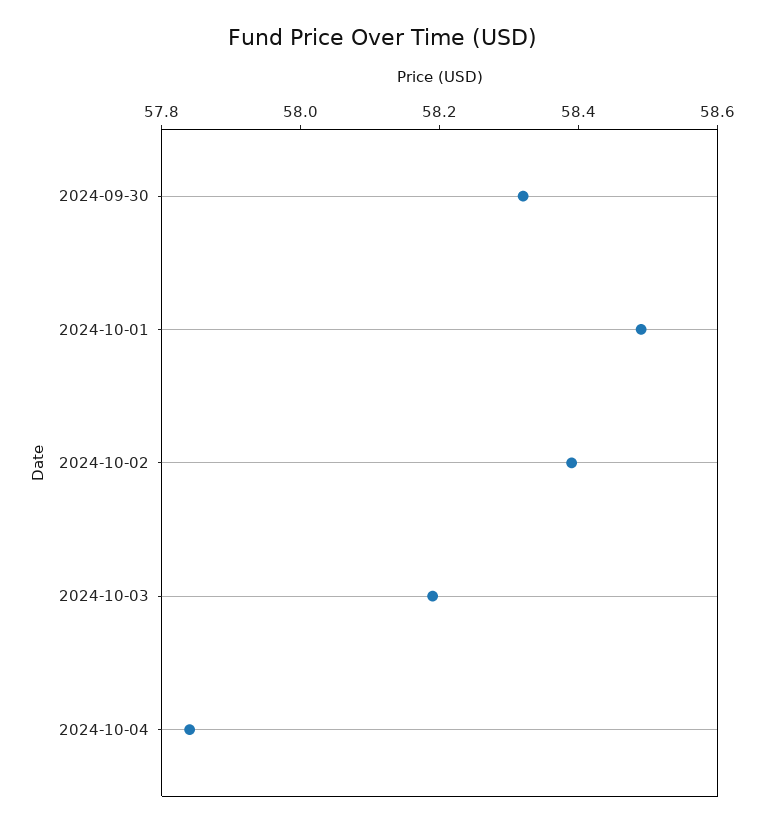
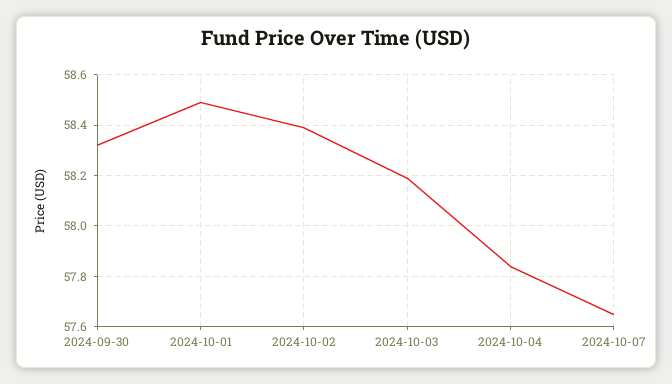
2024-10-07: none -> 57.65

